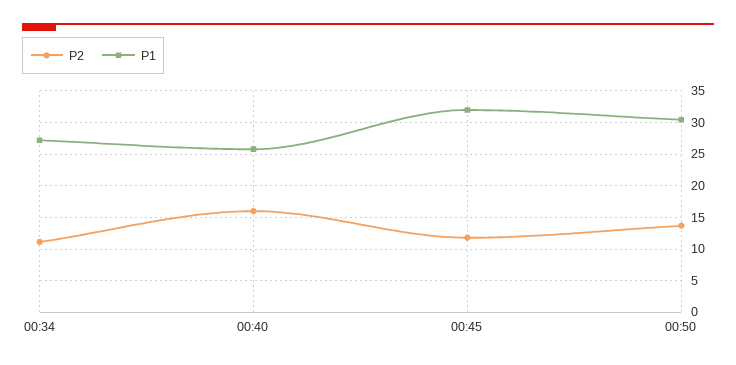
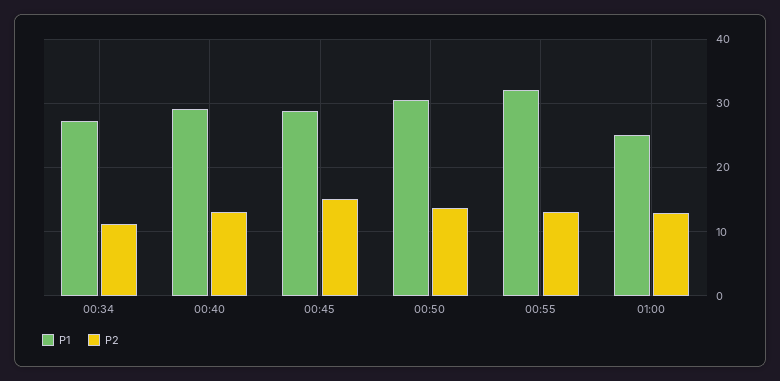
P2, 00:40: 16 -> 13
P1, 00:40: 26 -> 29
P2, 00:45: 12 -> 15
P1, 00:45: 32 -> 29
P1, 00:55: none -> 32
P2, 00:55: none -> 13
P1, 01:00: none -> 25
P2, 01:00: none -> 13

